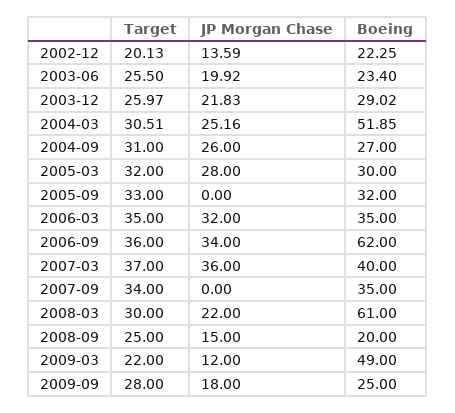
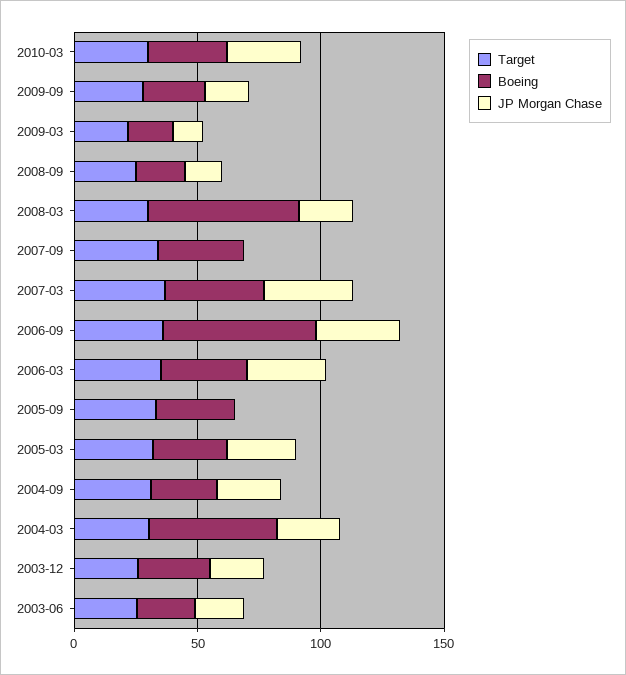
Target, 2002-12: 20.13 -> none
JP Morgan Chase, 2002-12: 13.59 -> none
Boeing, 2002-12: 22.25 -> none
Boeing, 2009-03: 49 -> 20
Target, 2010-03: none -> 30
Boeing, 2010-03: none -> 30
JP Morgan Chase, 2010-03: none -> 30

